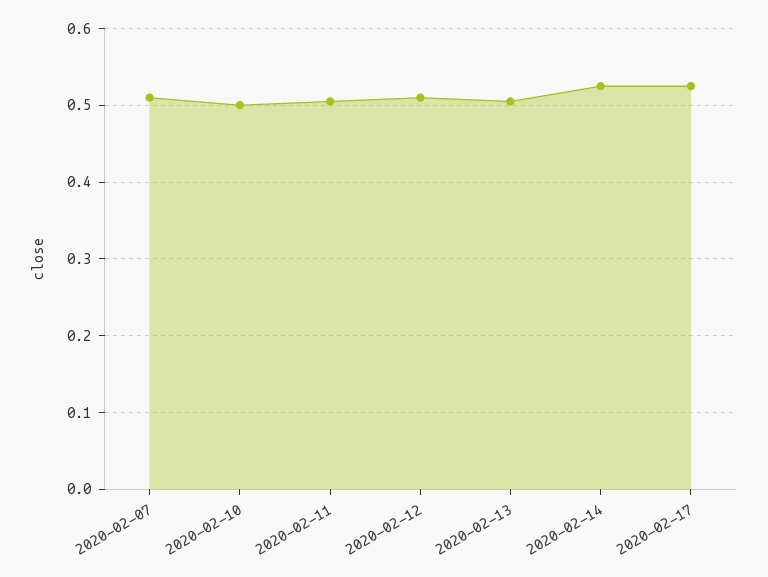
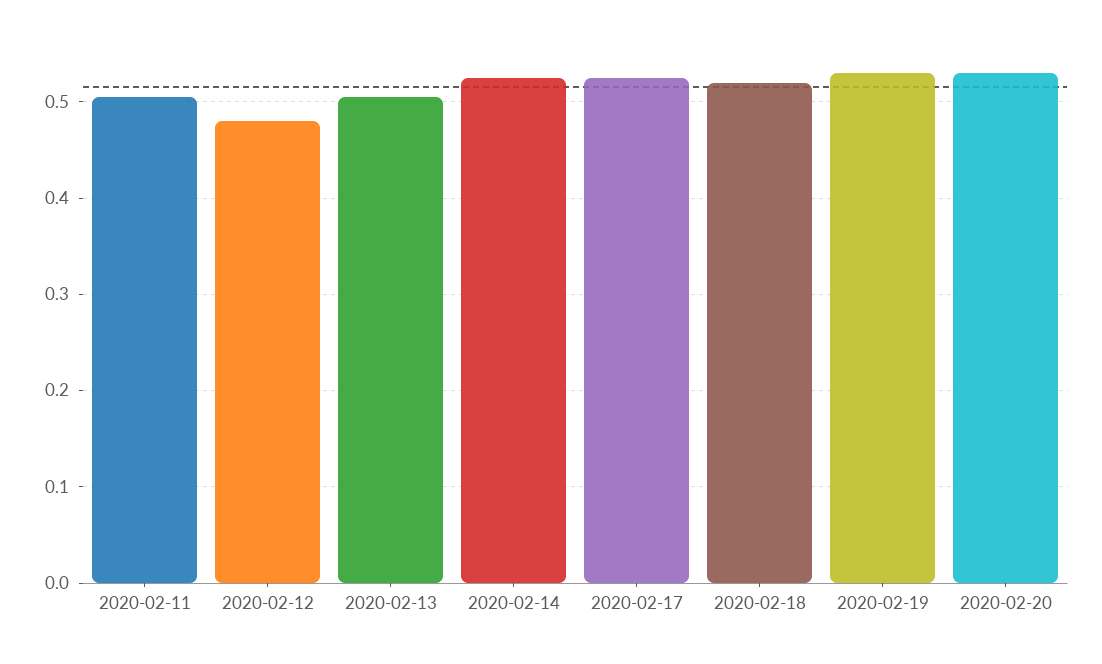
2020-02-07: 0.51 -> none
2020-02-10: 0.5 -> none
2020-02-12: 0.51 -> 0.48
2020-02-18: none -> 0.52
2020-02-19: none -> 0.53
2020-02-20: none -> 0.53

